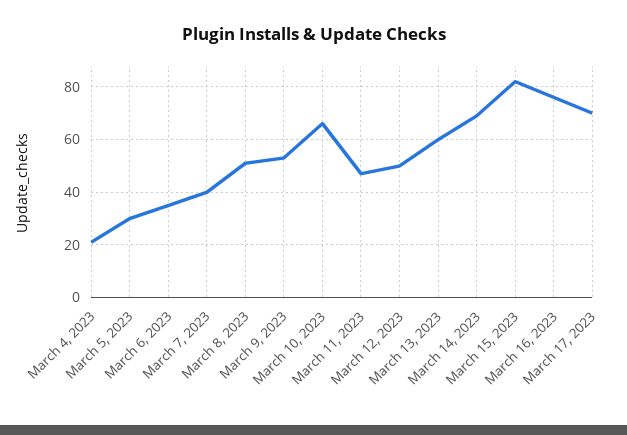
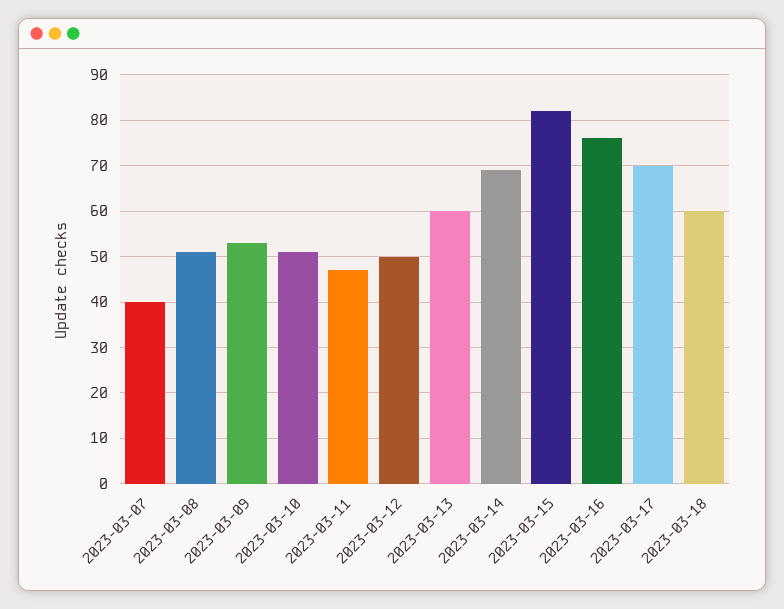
March 4, 2023: 20 -> none
March 5, 2023: 30 -> none
March 6, 2023: 35 -> none
March 10, 2023: 65 -> 50
2023-03-18: none -> 60

